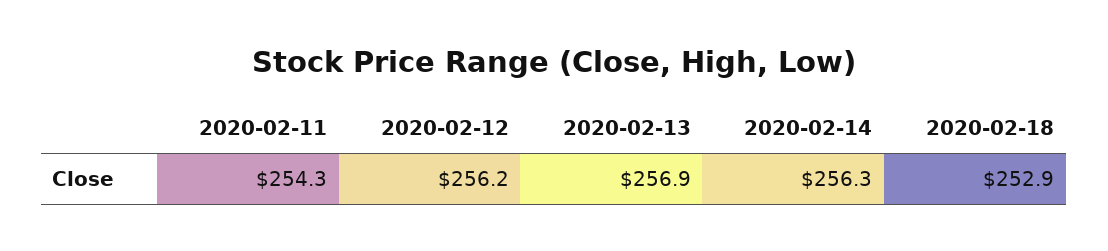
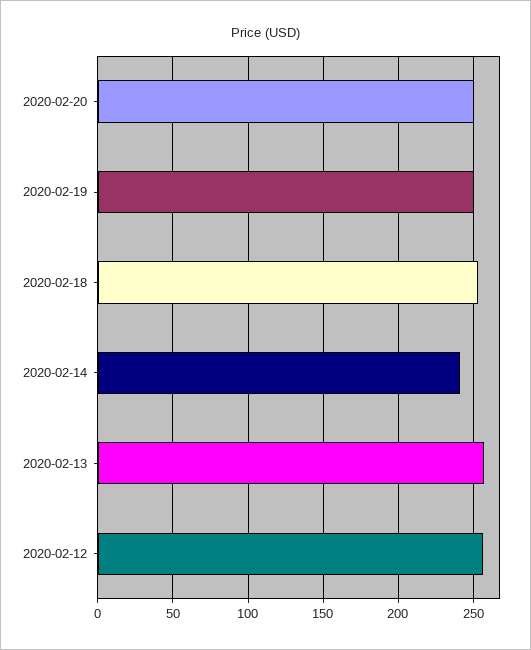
2020-02-11: 254.3 -> none
2020-02-14: 256.3 -> 240
2020-02-20: none -> 250
2020-02-19: none -> 250

